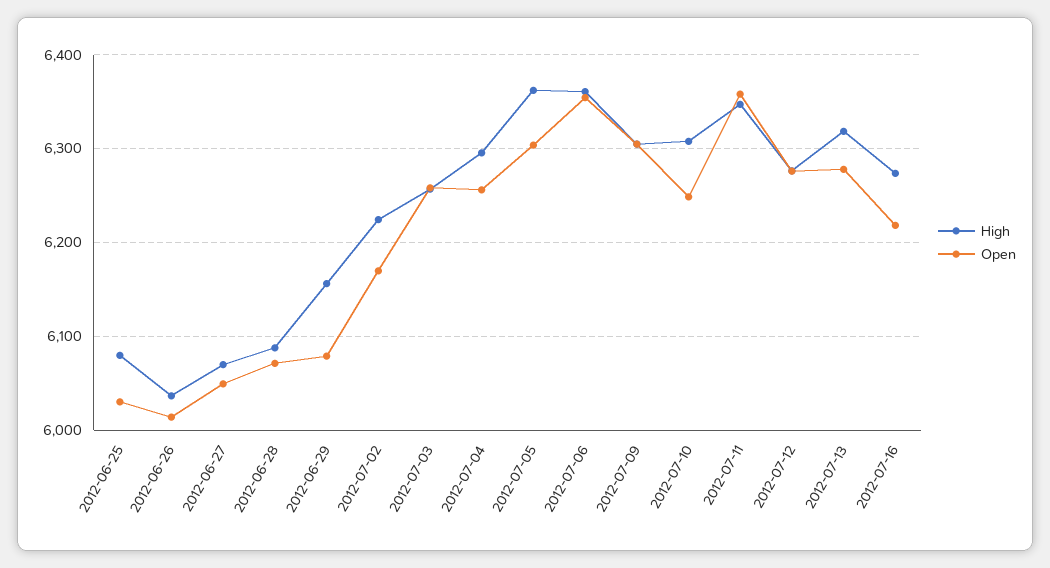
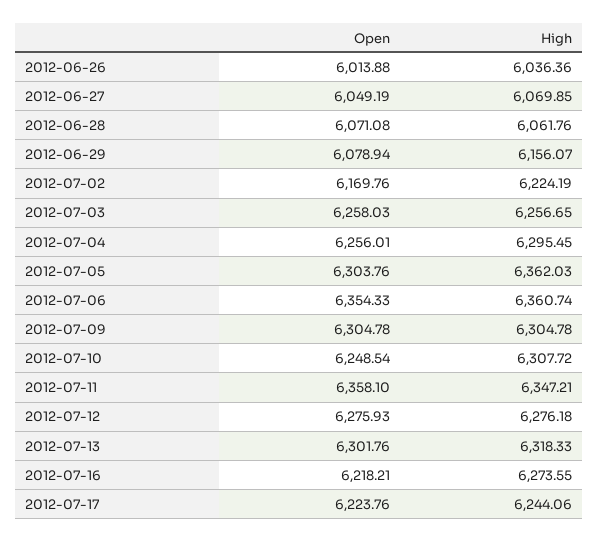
High, 2012-06-25: 6080 -> none
Open, 2012-06-25: 6030 -> none
High, 2012-06-28: 6090 -> 6061.76
Open, 2012-07-13: 6280 -> 6301.76
Open, 2012-07-17: none -> 6223.76
High, 2012-07-17: none -> 6244.06

